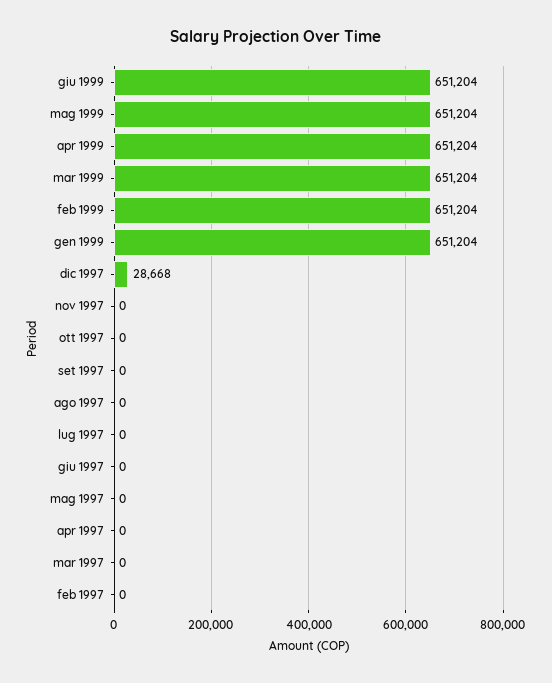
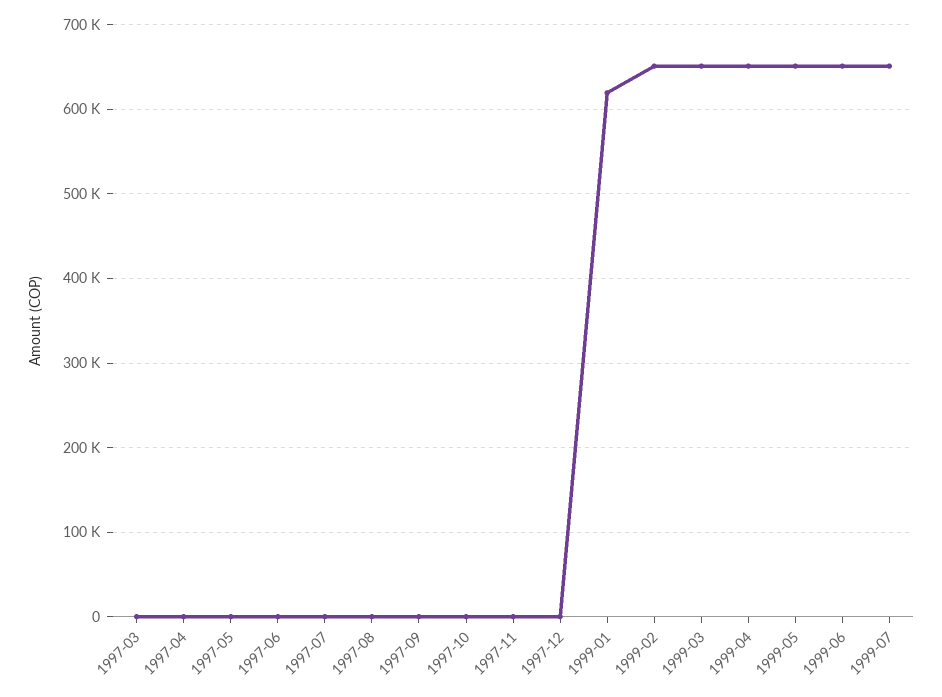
gen 1999: 651204 -> 620000
dic 1997: 28668 -> 0
feb 1997: 0 -> none
1999-07: none -> 650000

